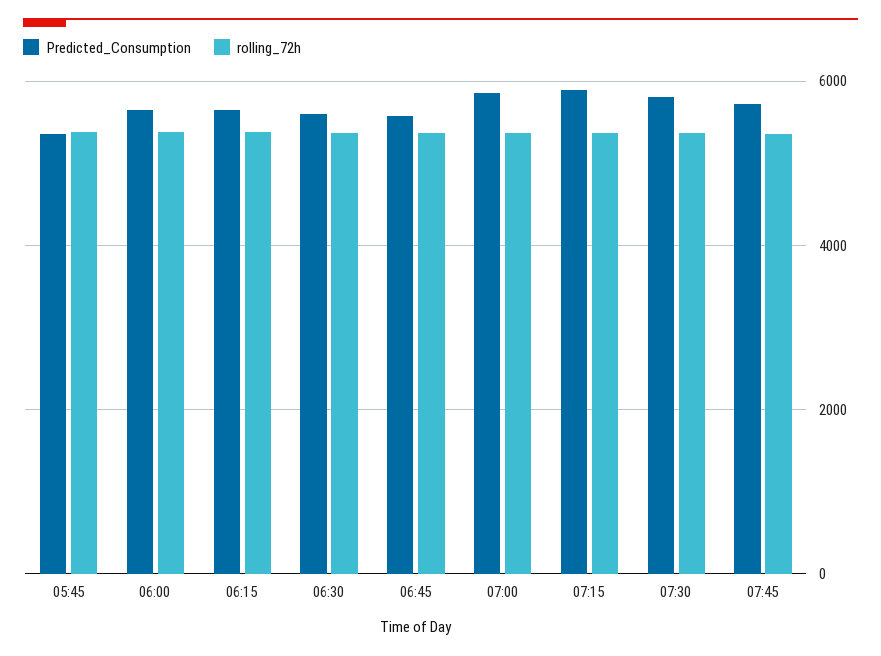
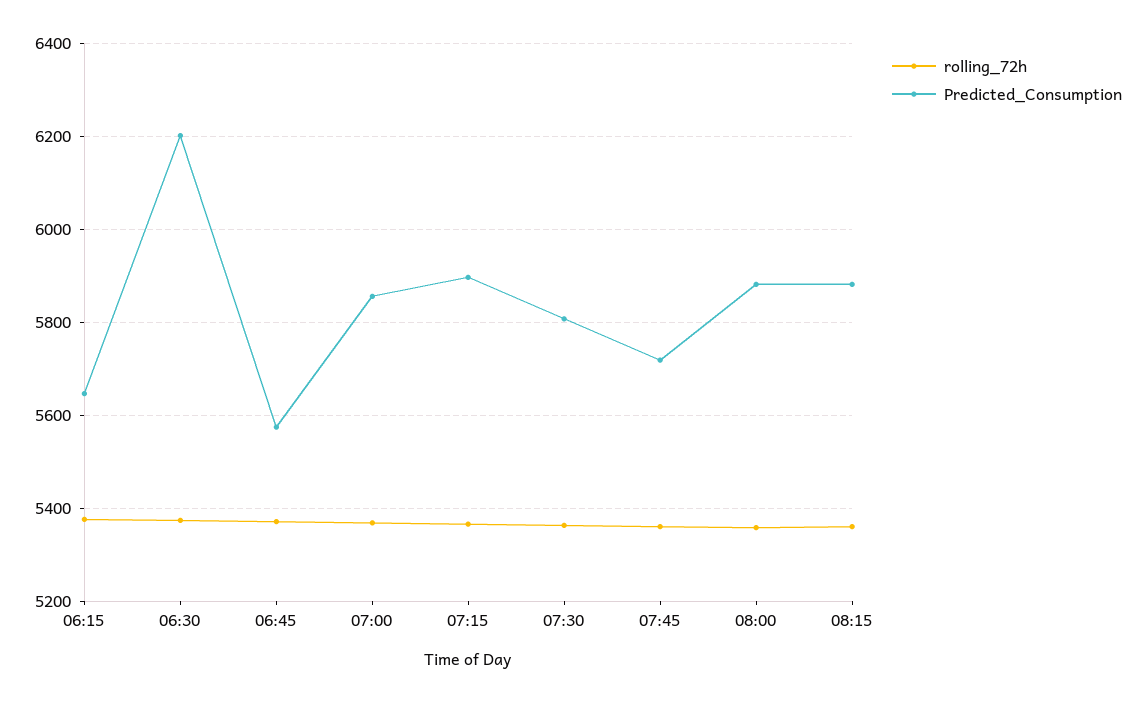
Predicted_Consumption, 05:45: 5400 -> none
rolling_72h, 05:45: 5400 -> none
Predicted_Consumption, 06:00: 5600 -> none
rolling_72h, 06:00: 5400 -> none
Predicted_Consumption, 06:30: 5600 -> 6200
rolling_72h, 08:00: none -> 5360
Predicted_Consumption, 08:00: none -> 5880
rolling_72h, 08:15: none -> 5360
Predicted_Consumption, 08:15: none -> 5880

